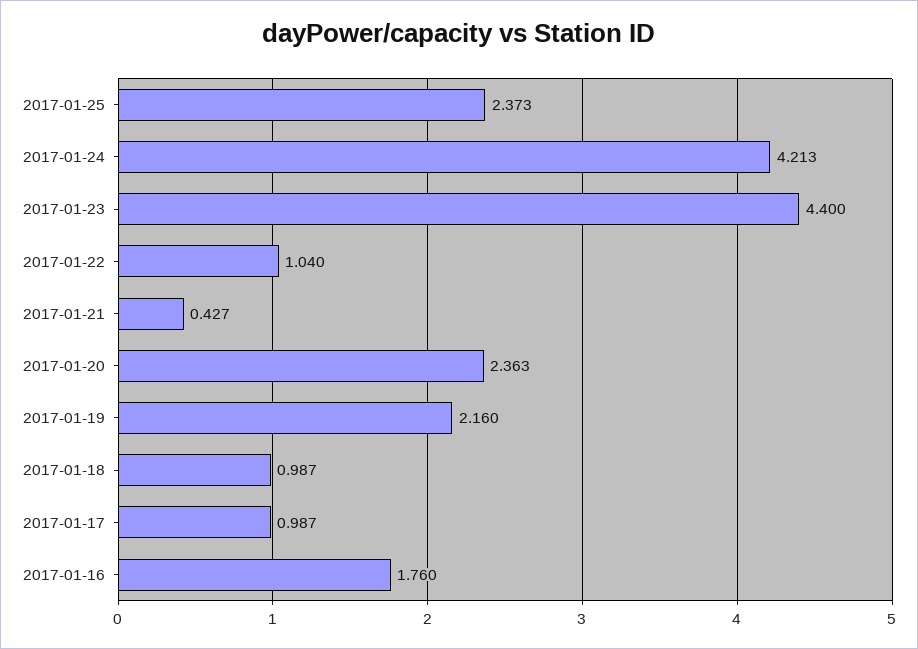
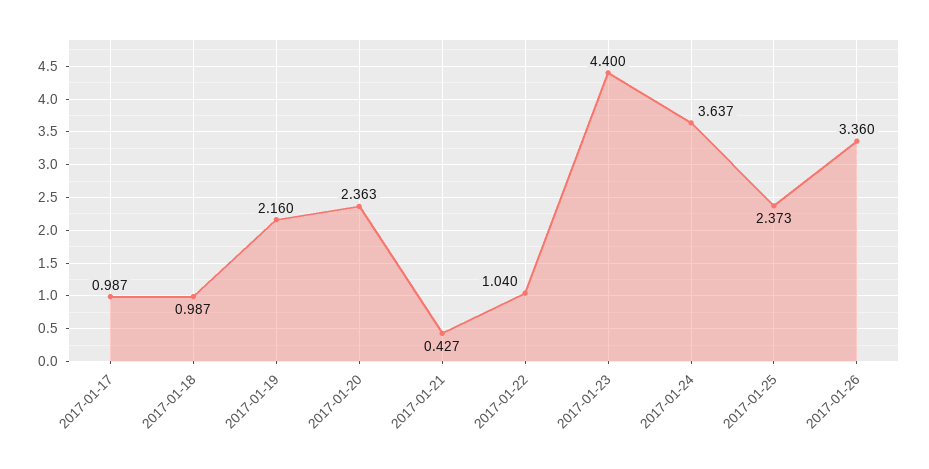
2017-01-24: 4.213 -> 3.637
2017-01-16: 1.76 -> none
2017-01-26: none -> 3.36

